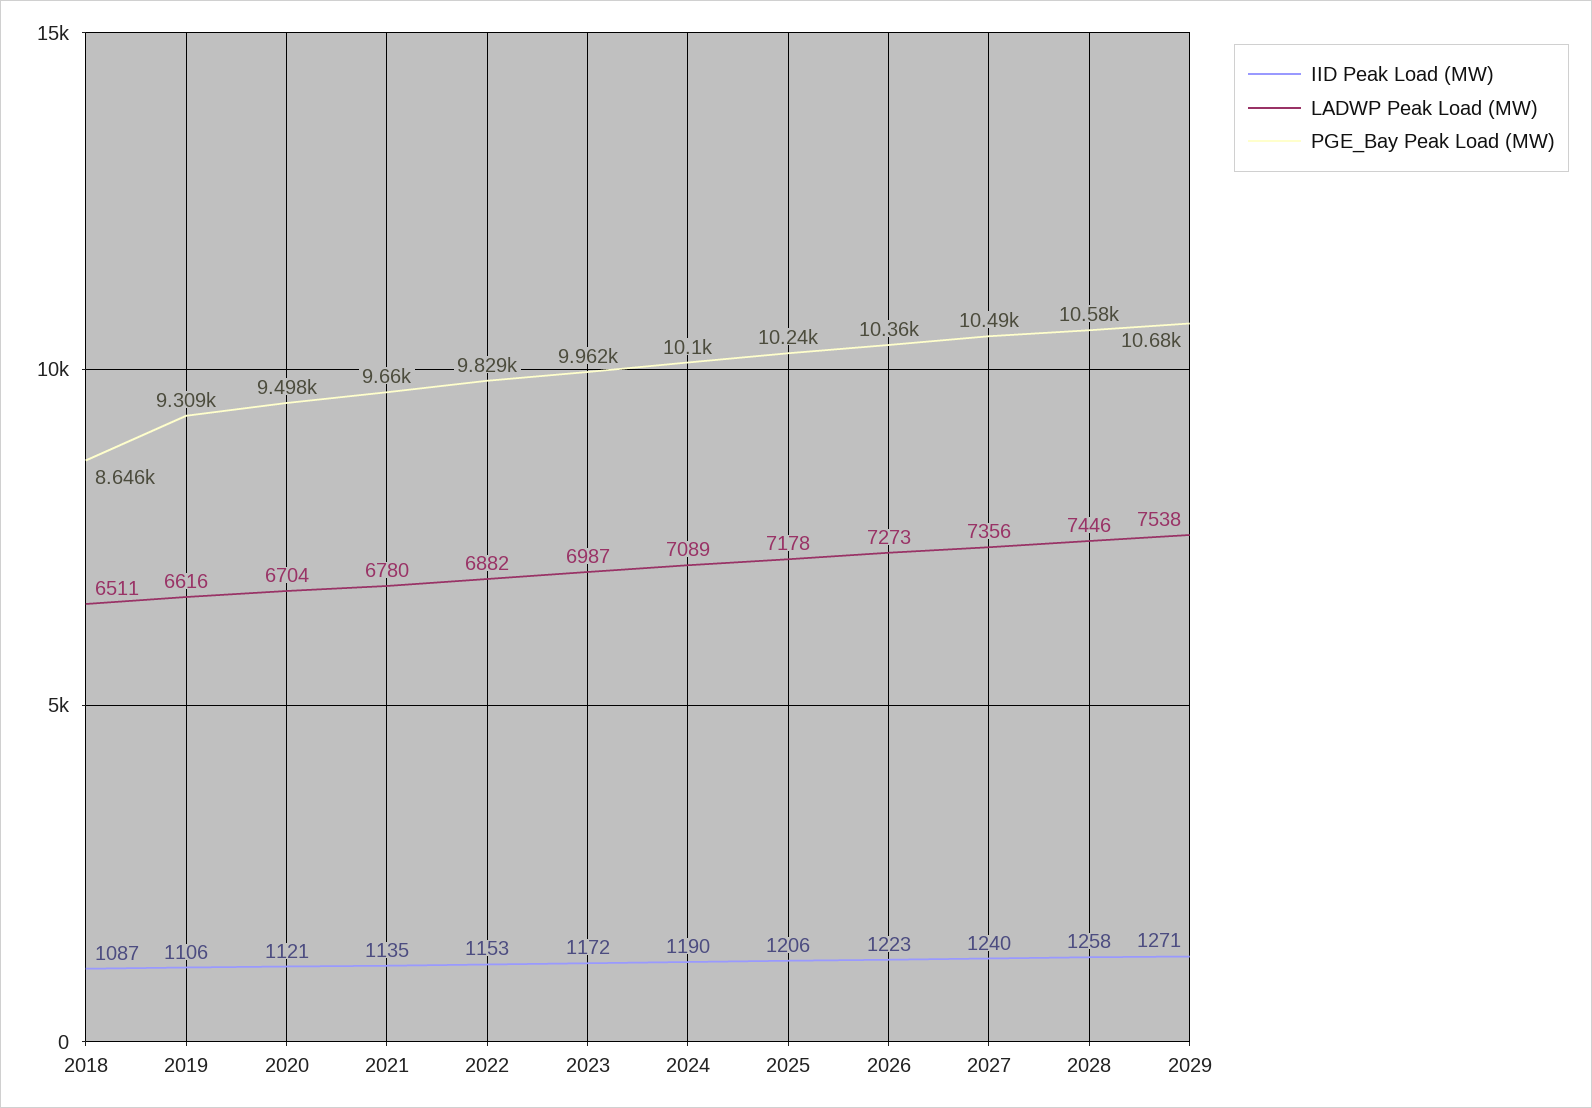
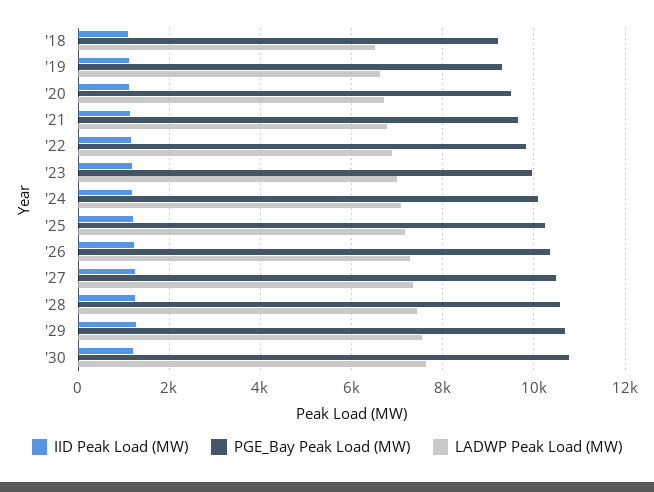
PGE_Bay Peak Load (MW), 2018: 8646 -> 9200
IID Peak Load (MW), '30: none -> 1200
PGE_Bay Peak Load (MW), '30: none -> 10800
LADWP Peak Load (MW), '30: none -> 7600

